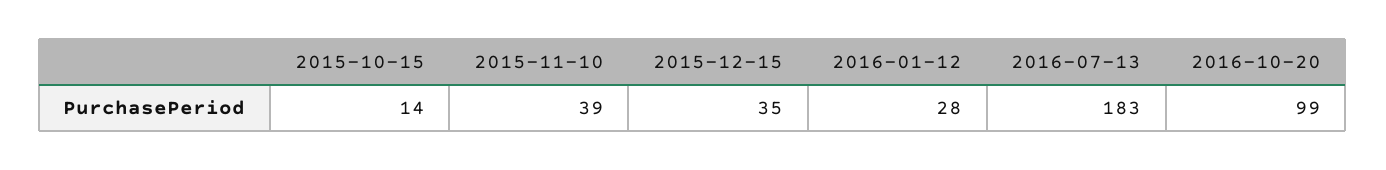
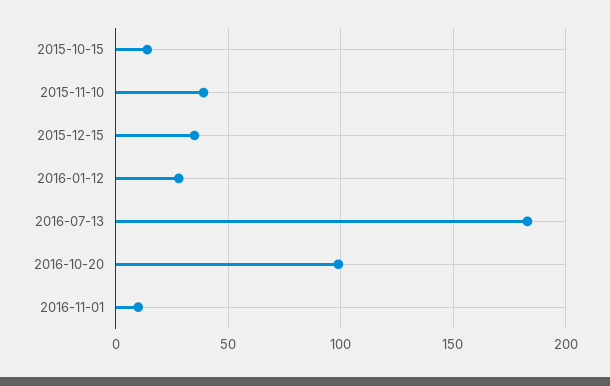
2016-11-01: none -> 10

